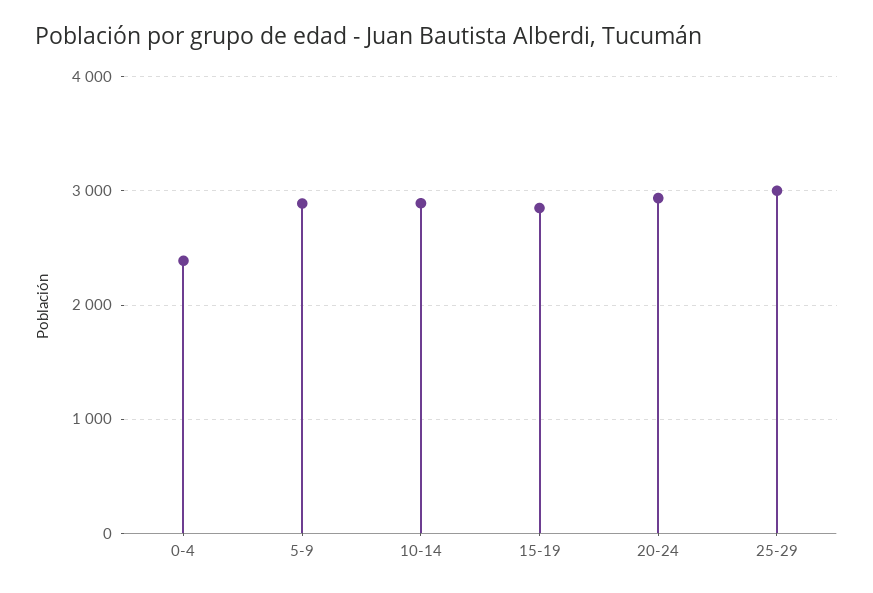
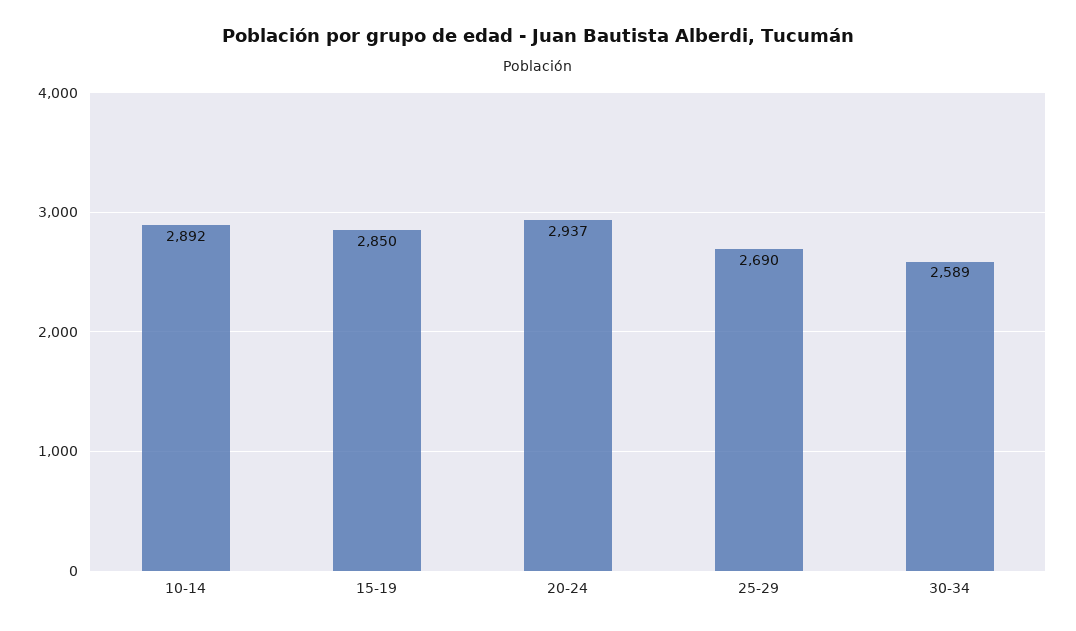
0-4: 2400 -> none
5-9: 2900 -> none
25-29: 3000 -> 2690
30-34: none -> 2589

